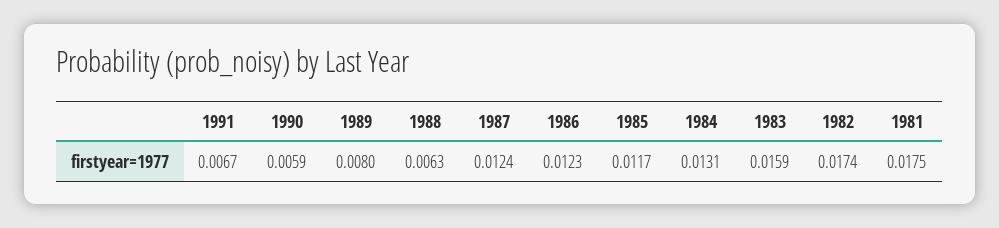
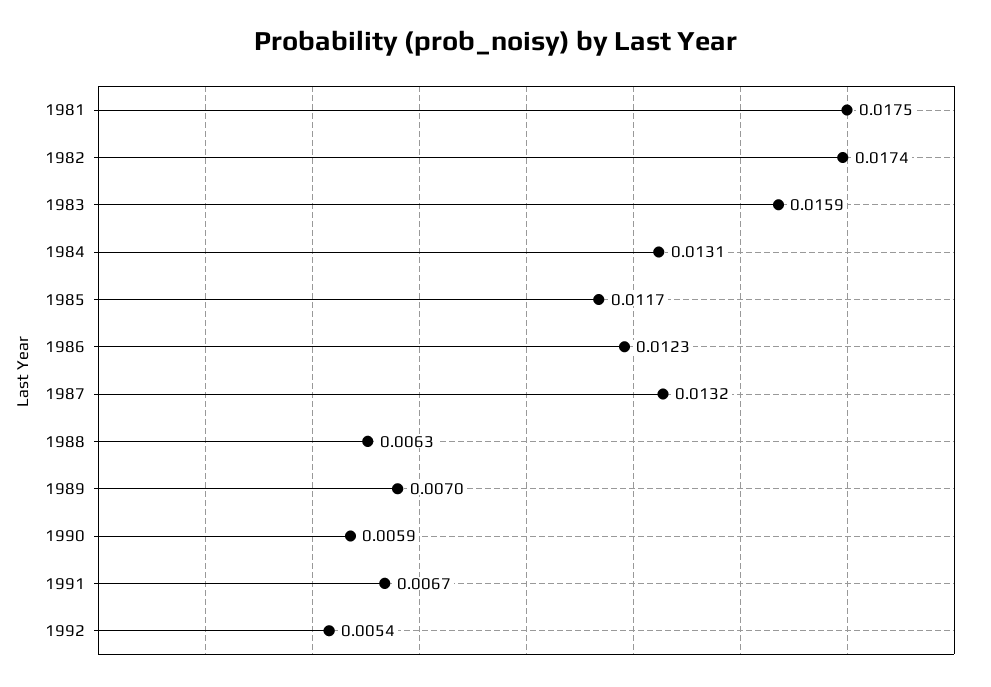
1989: 0.008 -> 0.007
1987: 0.0124 -> 0.0132
1992: none -> 0.0054

